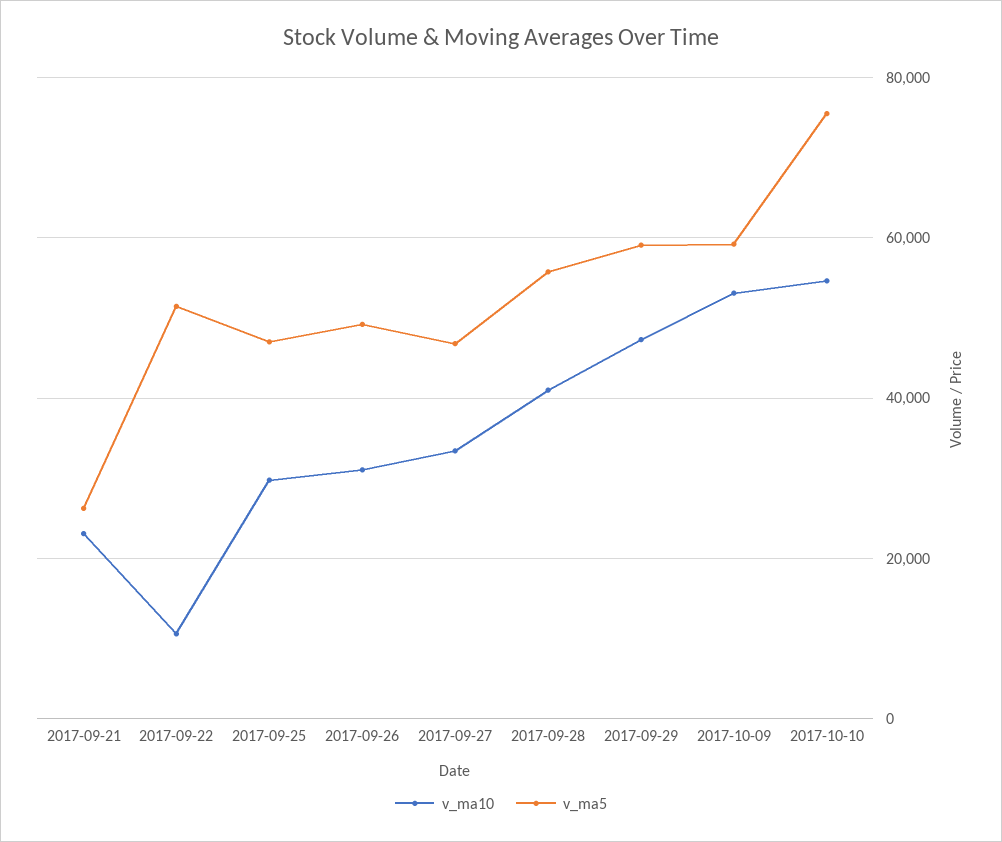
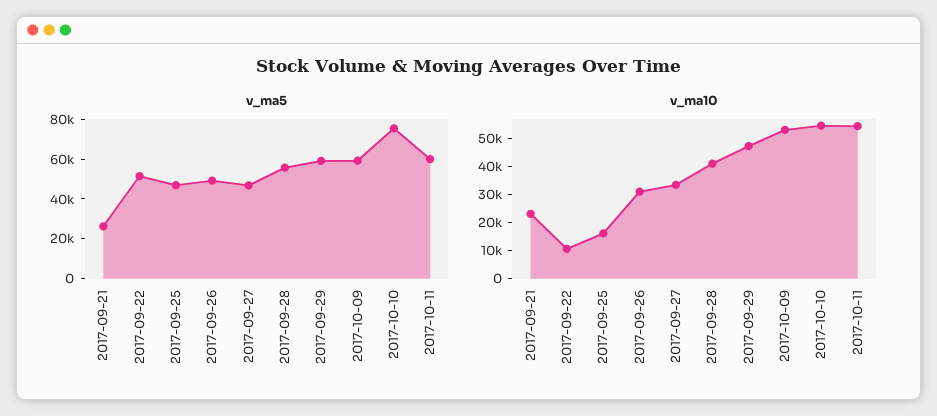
v_ma10, 2017-09-25: 30000 -> 15000
v_ma5, 2017-10-11: none -> 60000
v_ma10, 2017-10-11: none -> 55000

